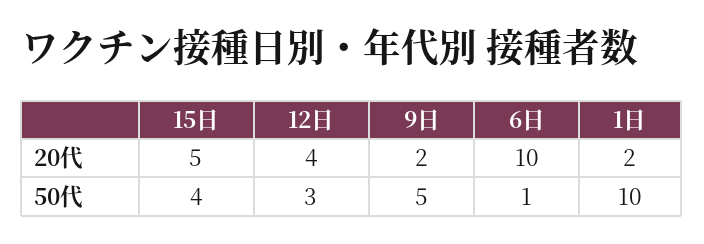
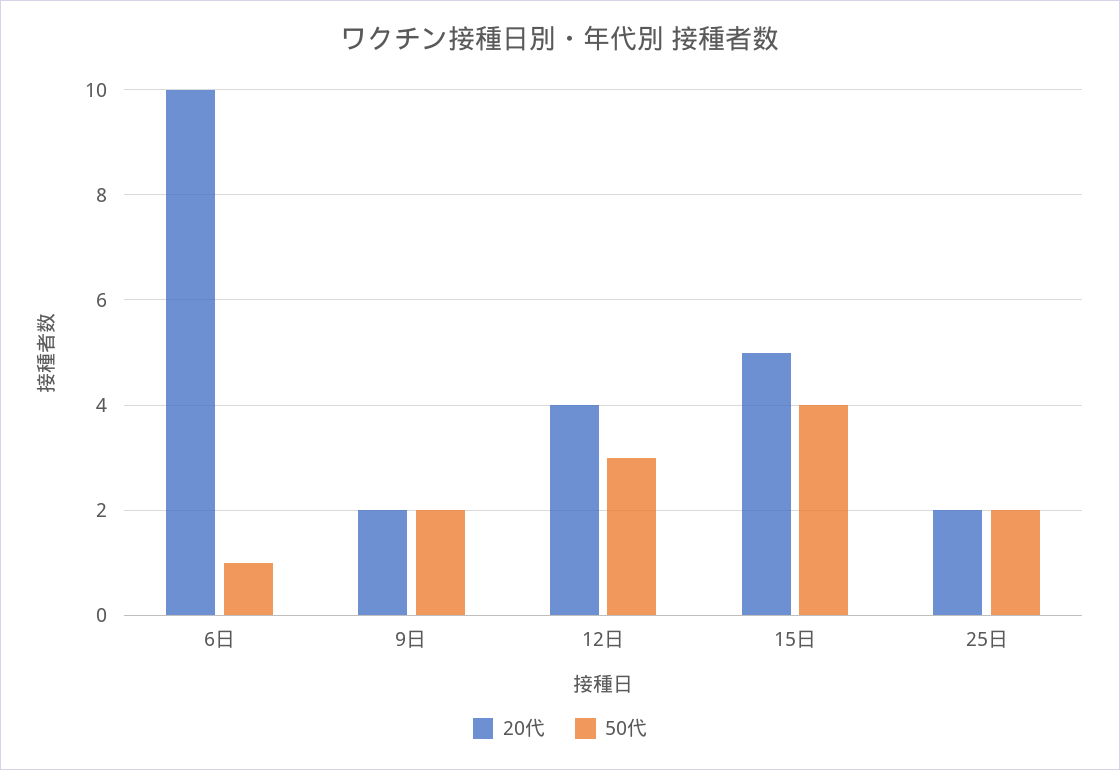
20代, 1日: 2 -> none
50代, 9日: 5 -> 2
50代, 1日: 10 -> none
20代, 25日: none -> 2
50代, 25日: none -> 2

